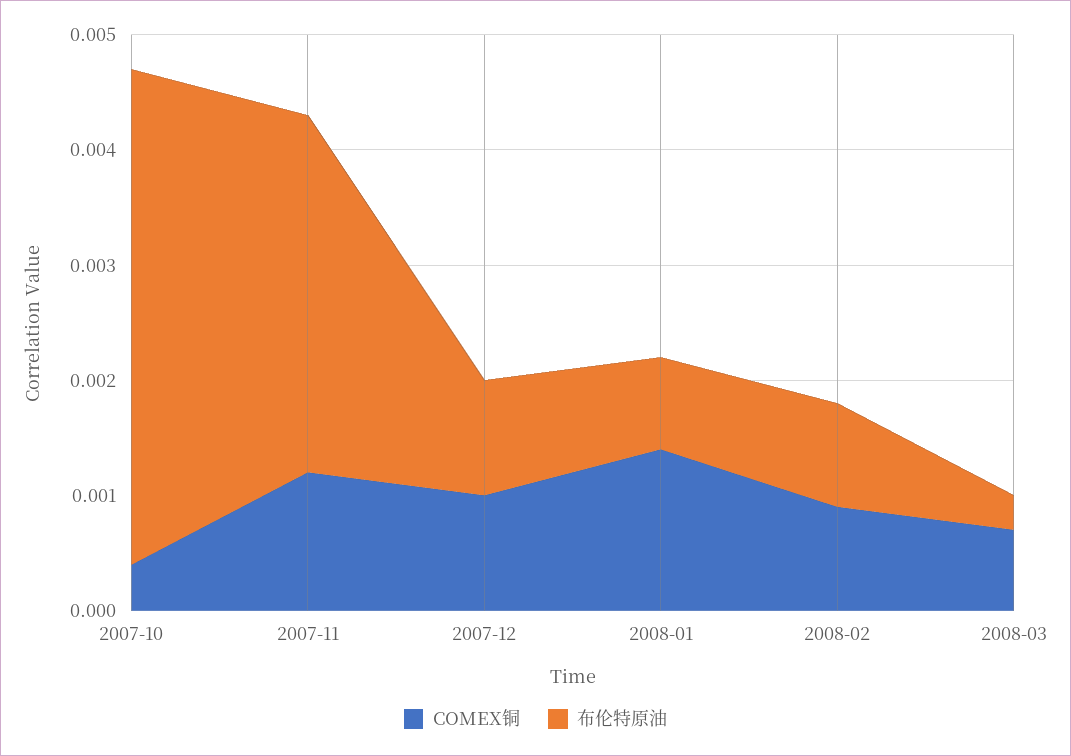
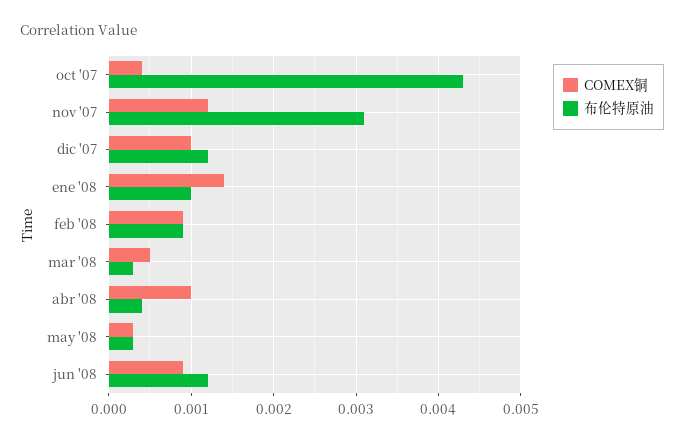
布伦特原油, 2007-12: 0.001 -> 0.0012
布伦特原油, 2008-01: 0.0008 -> 0.001
COMEX铜, 2008-03: 0.0007 -> 0.0005
COMEX铜, abr '08: none -> 0.001
布伦特原油, abr '08: none -> 0.0004
COMEX铜, may '08: none -> 0.0003
布伦特原油, may '08: none -> 0.0003
COMEX铜, jun '08: none -> 0.0009
布伦特原油, jun '08: none -> 0.0012

